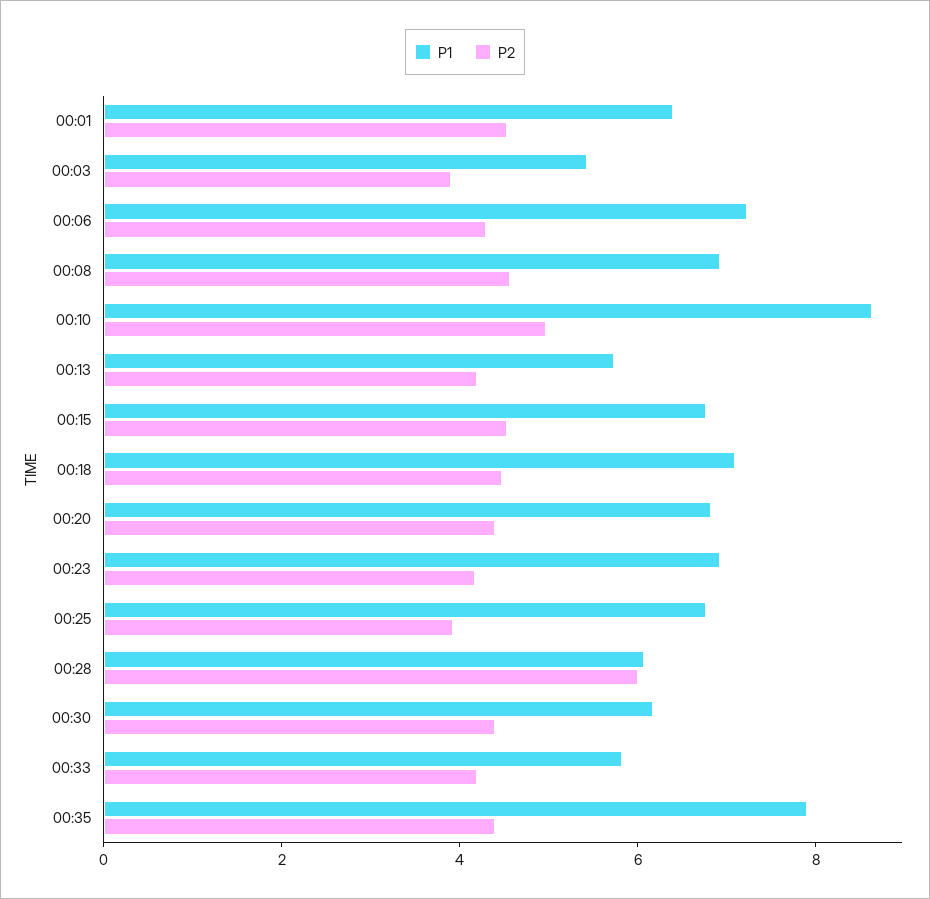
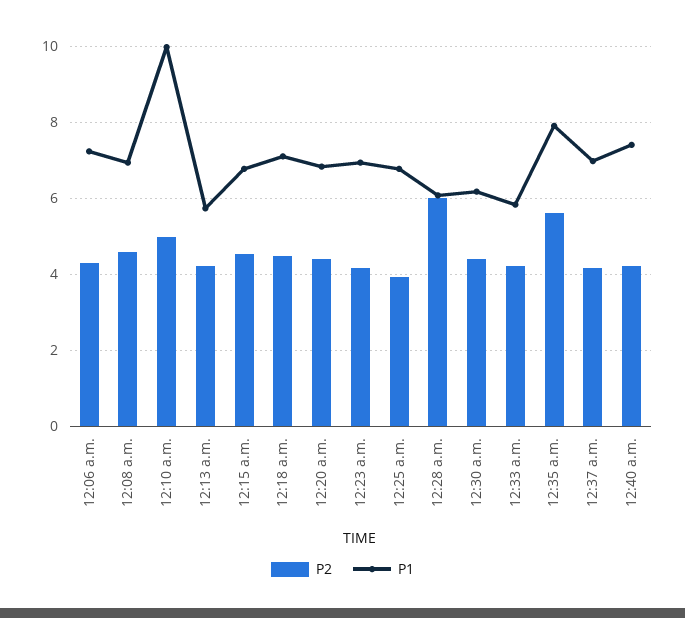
P1, 00:01: 6.5 -> none
P2, 00:01: 4.5 -> none
P1, 00:03: 5.5 -> none
P2, 00:03: 4 -> none
P1, 00:10: 8.5 -> 10
P2, 00:35: 4.5 -> 5.6
P2, 12:37 a.m.: none -> 4.2
P1, 12:37 a.m.: none -> 7
P2, 12:40 a.m.: none -> 4.2
P1, 12:40 a.m.: none -> 7.4

